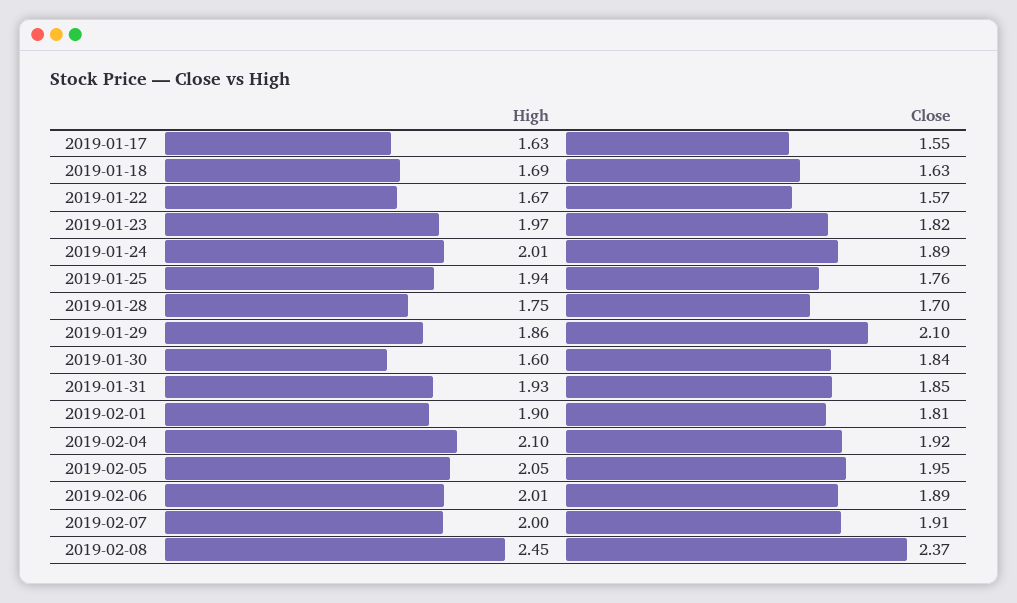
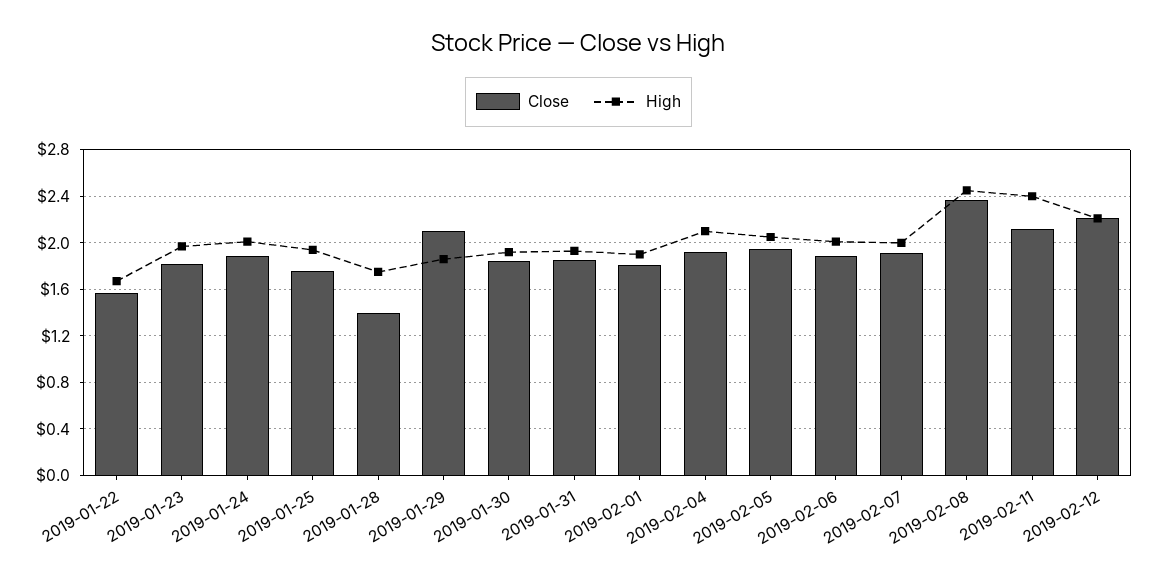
High, 2019-01-17: 1.63 -> none
Close, 2019-01-17: 1.55 -> none
High, 2019-01-18: 1.69 -> none
Close, 2019-01-18: 1.63 -> none
Close, 2019-01-28: 1.7 -> 1.4
High, 2019-01-30: 1.6 -> 1.9
Close, 2019-02-11: none -> 2.1
High, 2019-02-11: none -> 2.4
Close, 2019-02-12: none -> 2.2
High, 2019-02-12: none -> 2.2

